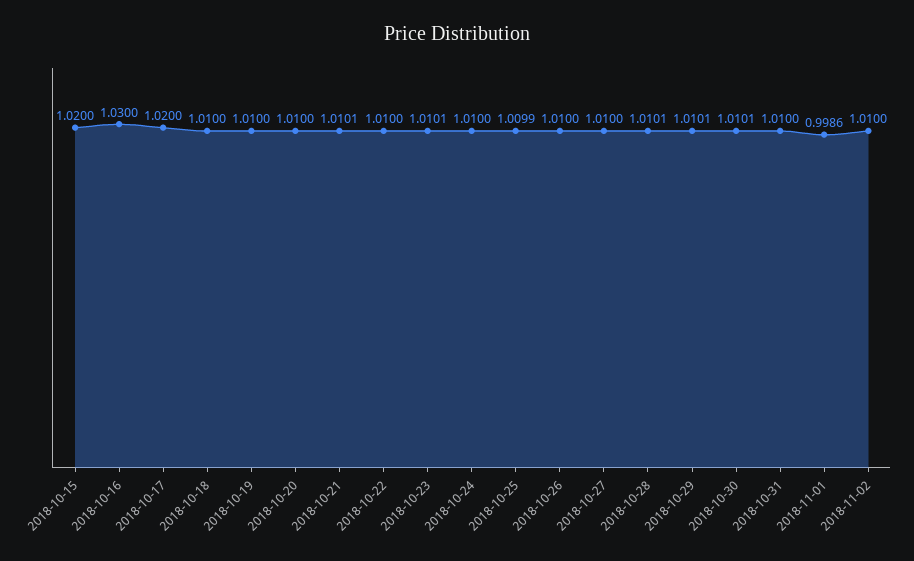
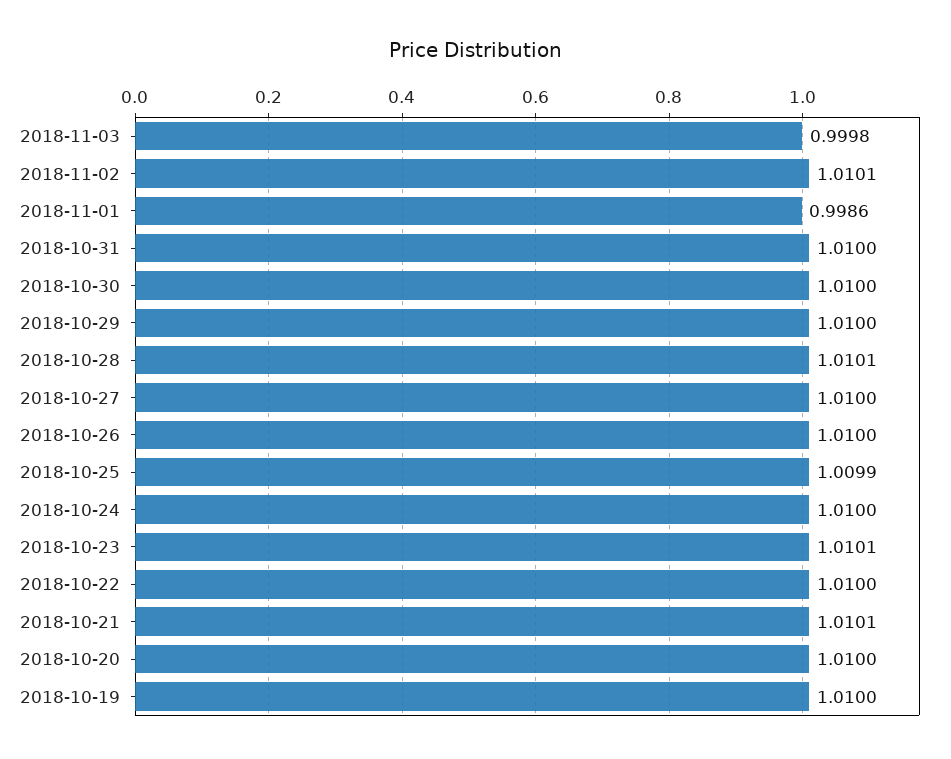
2018-10-15: 1.02 -> none
2018-10-16: 1.03 -> none
2018-10-17: 1.02 -> none
2018-10-18: 1.01 -> none
2018-10-29: 1.0101 -> 1.01
2018-10-30: 1.0101 -> 1.01
2018-11-02: 1.01 -> 1.0101
2018-11-03: none -> 0.9998

